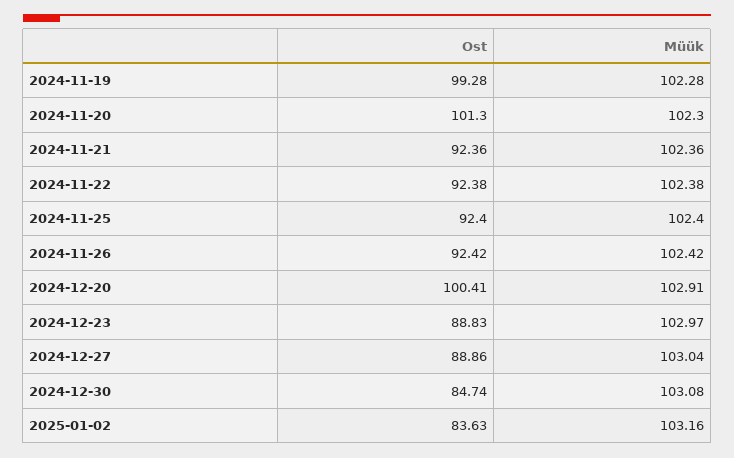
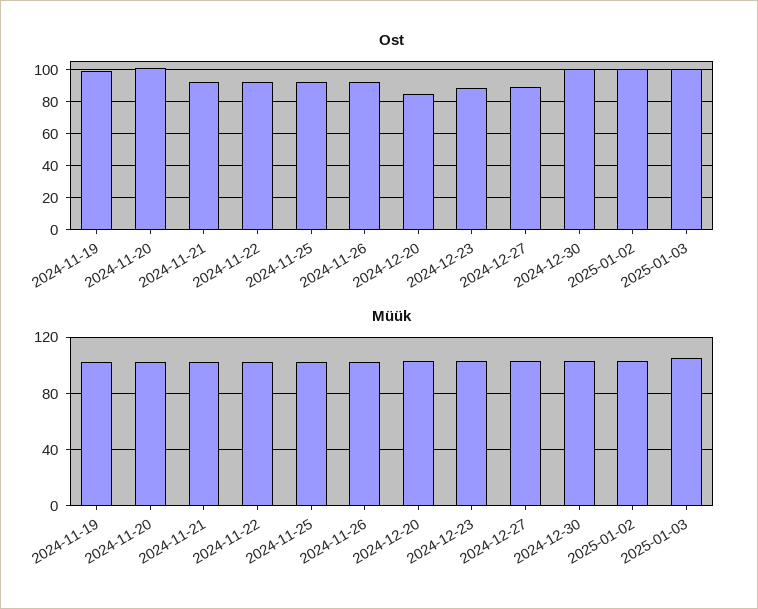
Ost, 2024-12-20: 100.41 -> 85
Ost, 2024-12-30: 84.74 -> 100
Ost, 2025-01-02: 83.63 -> 100
Ost, 2025-01-03: none -> 100
Müük, 2025-01-03: none -> 105

